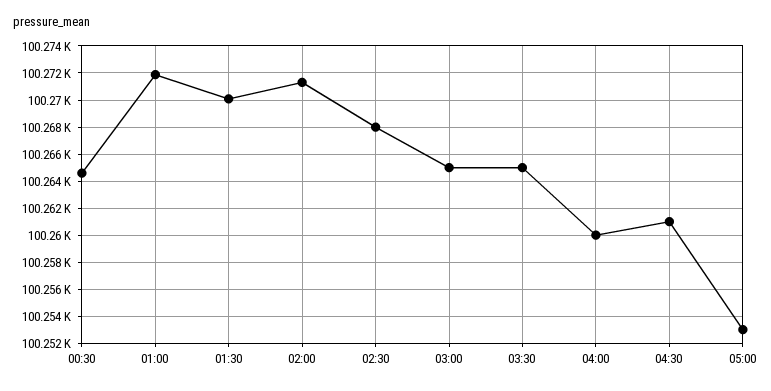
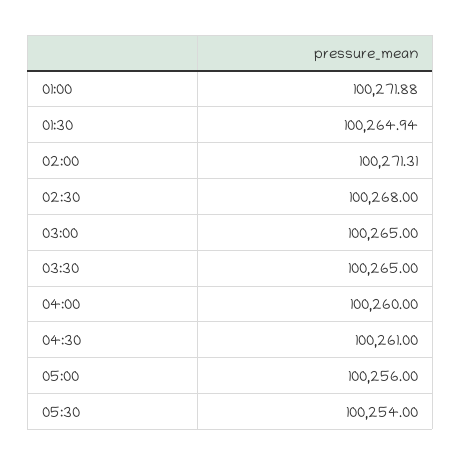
00:30: 100264.5 -> none
01:30: 100270 -> 100264.94
05:00: 100253 -> 100256
05:30: none -> 100254

